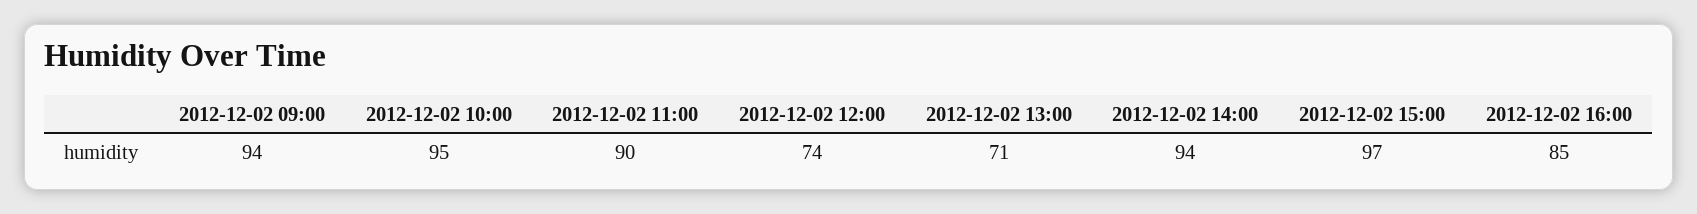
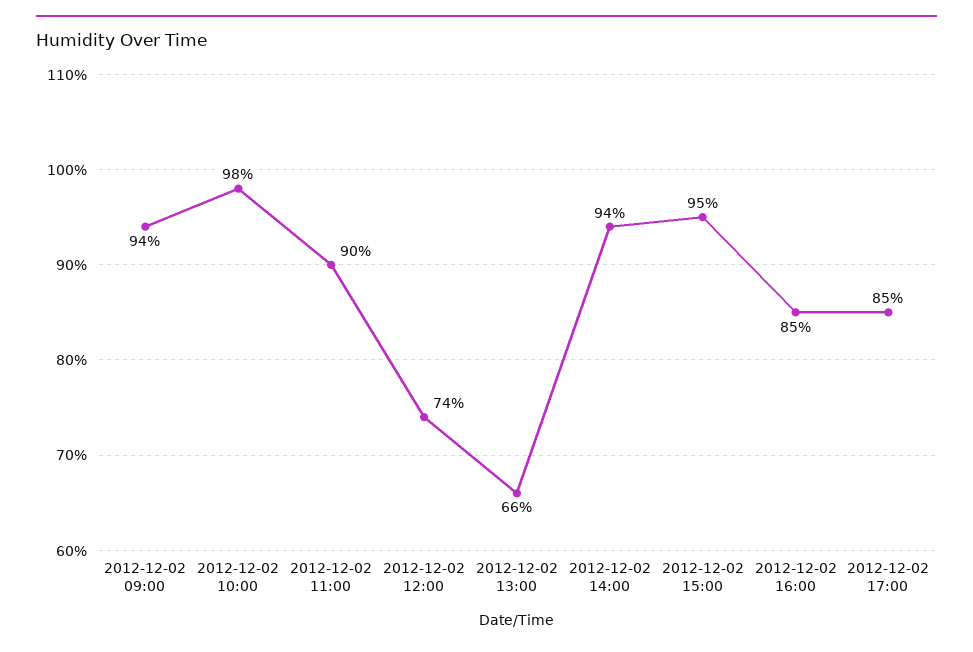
2012-12-02 10:00: 95 -> 98
2012-12-02 13:00: 71 -> 66
2012-12-02 15:00: 97 -> 95
2012-12-02 17:00: none -> 85

